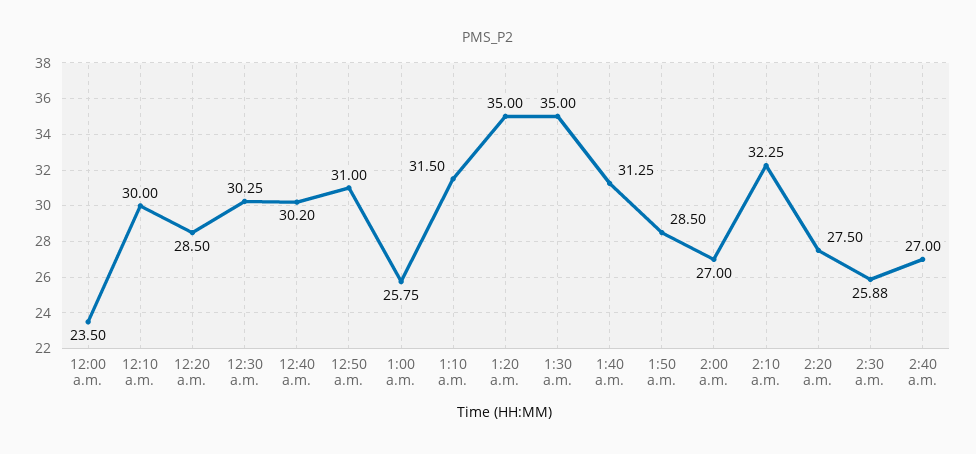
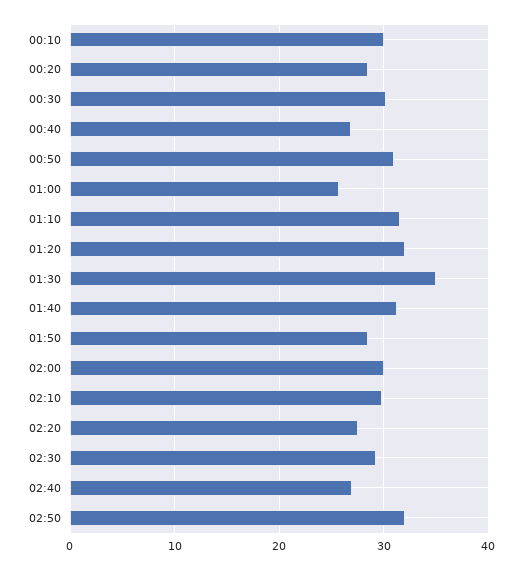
12:00 a.m.: 23.5 -> none
12:40 a.m.: 30.2 -> 27
1:20 a.m.: 35 -> 32
2:00 a.m.: 27 -> 30
2:10 a.m.: 32.25 -> 30
2:30 a.m.: 25.88 -> 29
02:50: none -> 32

